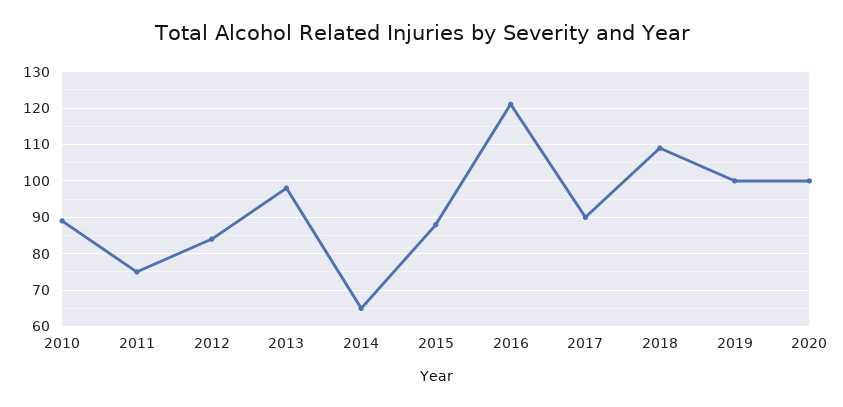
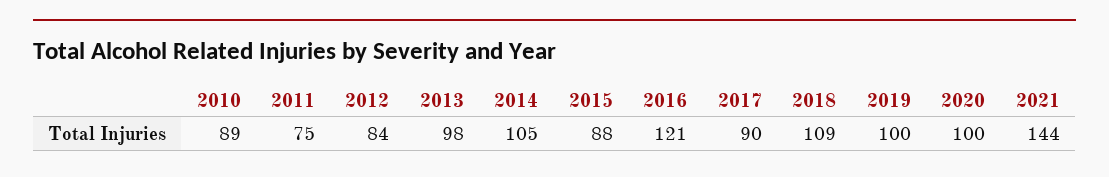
2014: 65 -> 105
2021: none -> 144

